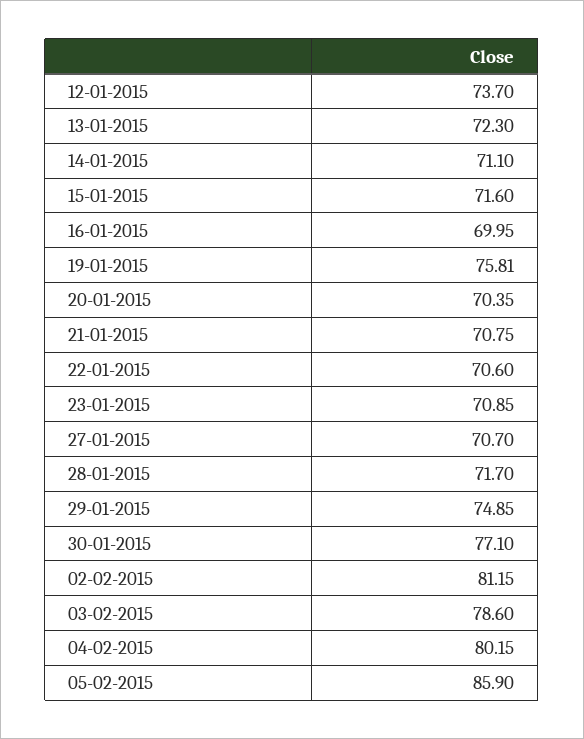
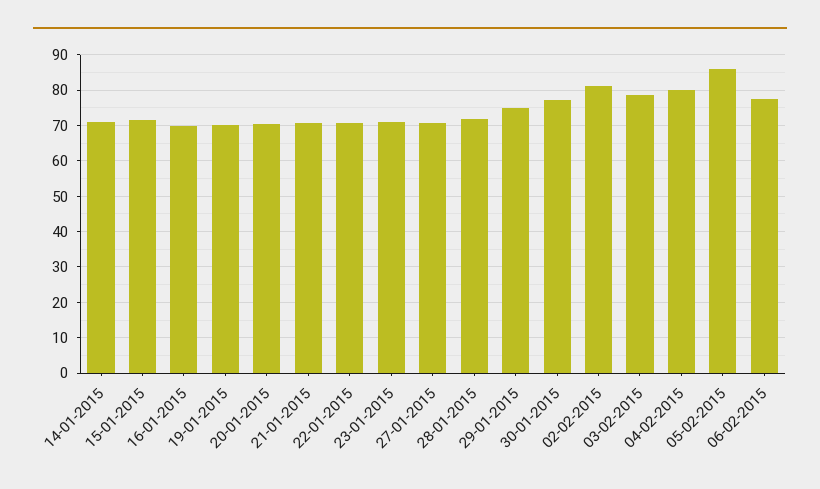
12-01-2015: 73.7 -> none
13-01-2015: 72.3 -> none
19-01-2015: 75.81 -> 70
06-02-2015: none -> 78

